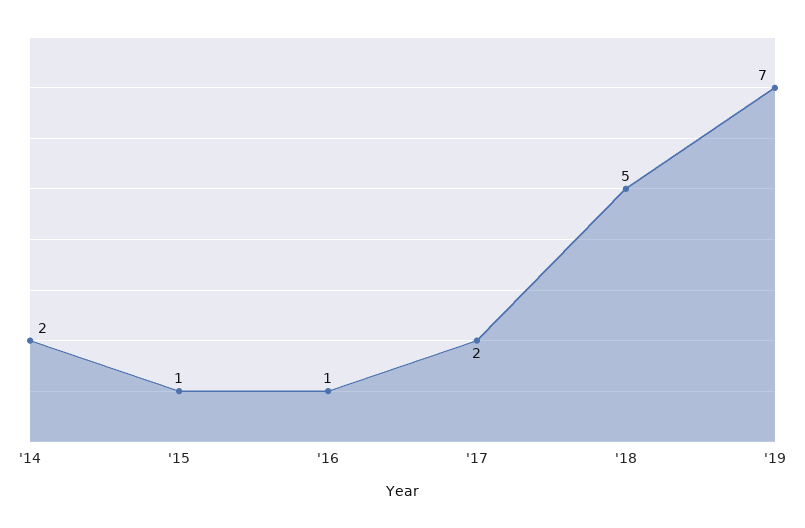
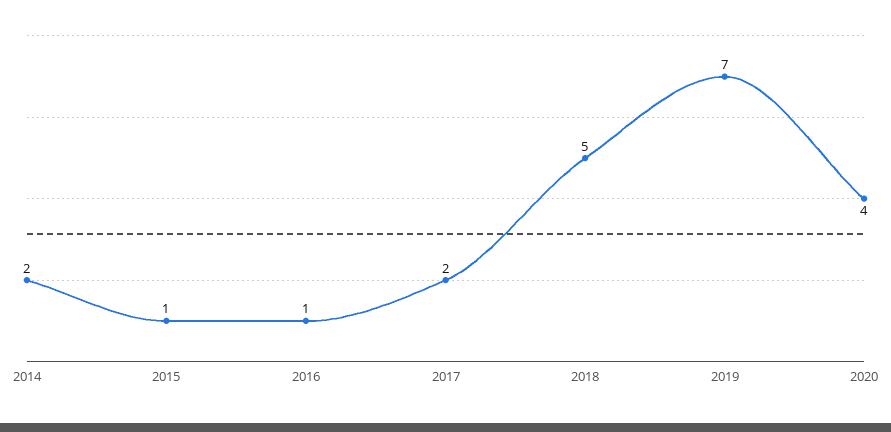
2020: none -> 4

